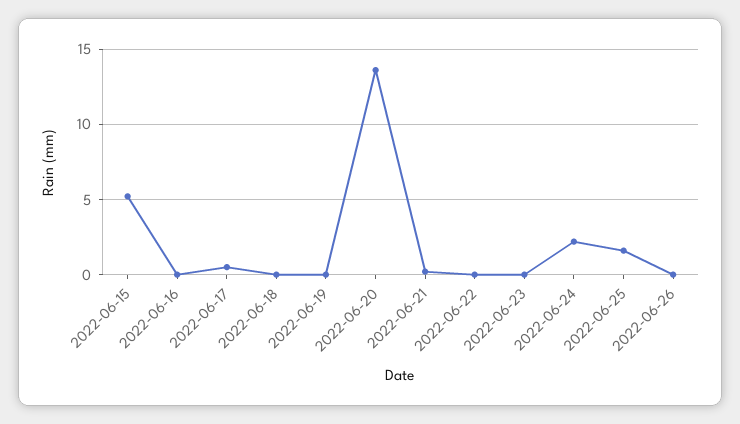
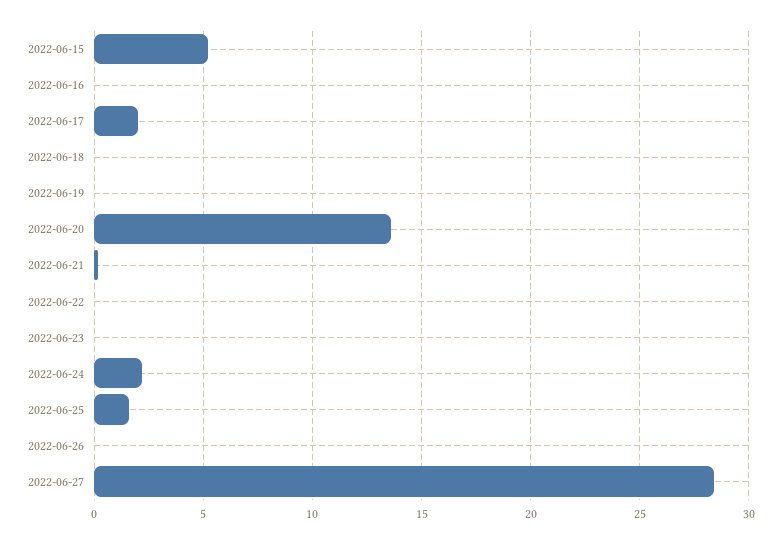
2022-06-17: 0.5 -> 2
2022-06-27: none -> 28.5

